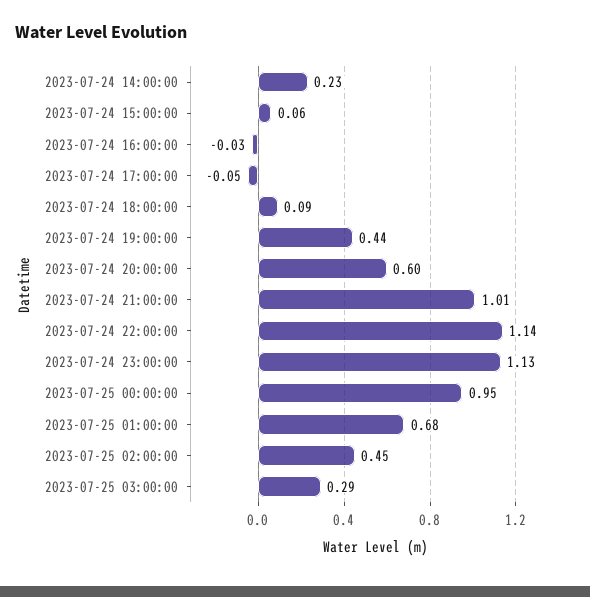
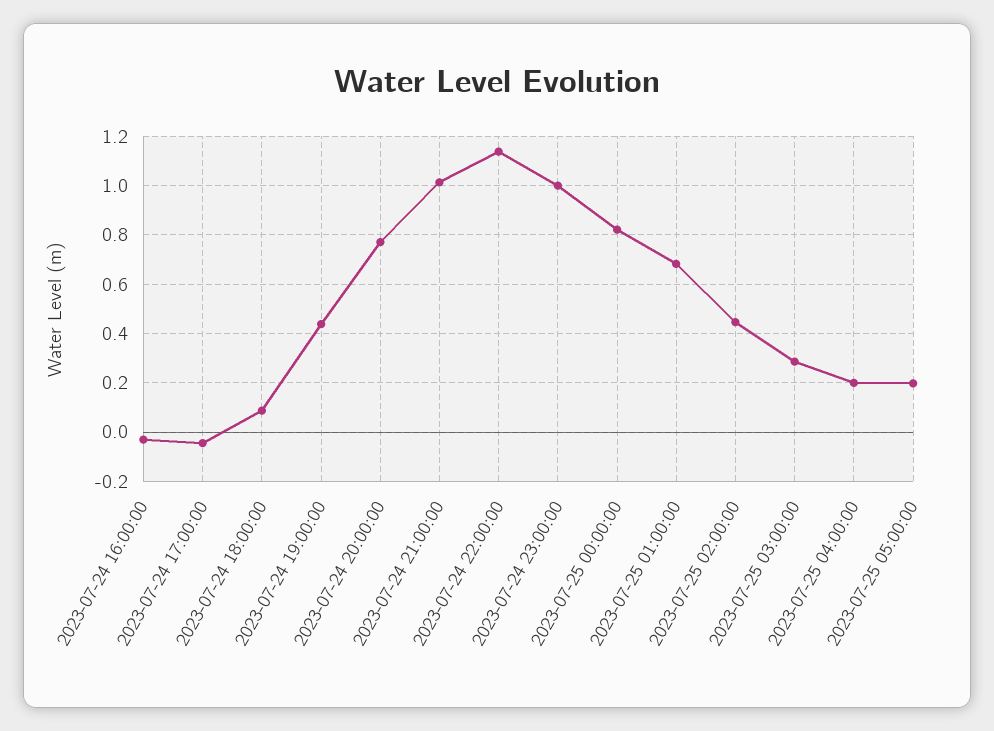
2023-07-24 14:00:00: 0.23 -> none
2023-07-24 15:00:00: 0.06 -> none
2023-07-24 20:00:00: 0.6 -> 0.775
2023-07-24 23:00:00: 1.13 -> 1
2023-07-25 00:00:00: 0.95 -> 0.825
2023-07-25 04:00:00: none -> 0.2
2023-07-25 05:00:00: none -> 0.2

